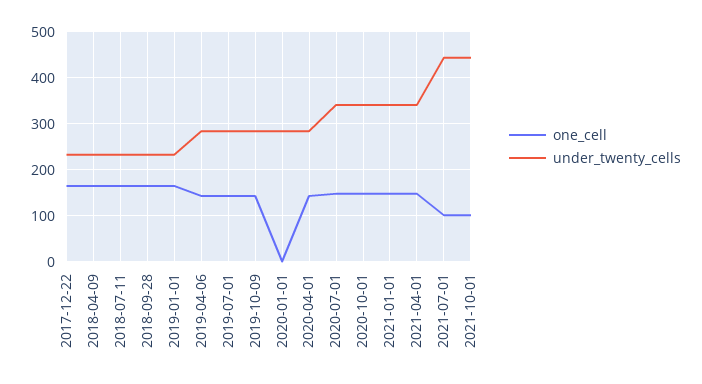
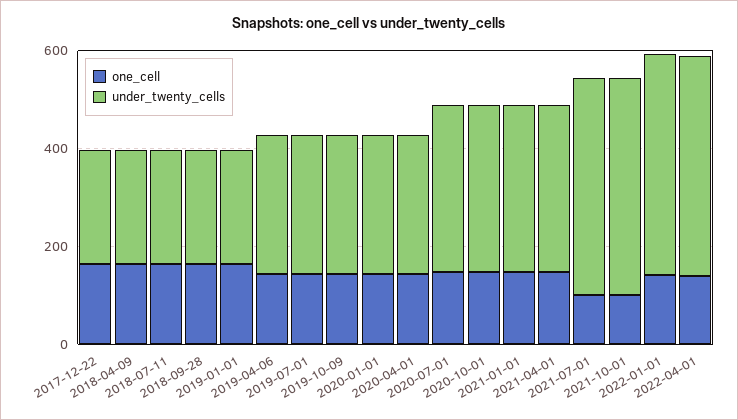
one_cell, 2020-01-01: 0 -> 150
one_cell, 2022-01-01: none -> 150
under_twenty_cells, 2022-01-01: none -> 450
one_cell, 2022-04-01: none -> 150
under_twenty_cells, 2022-04-01: none -> 450

